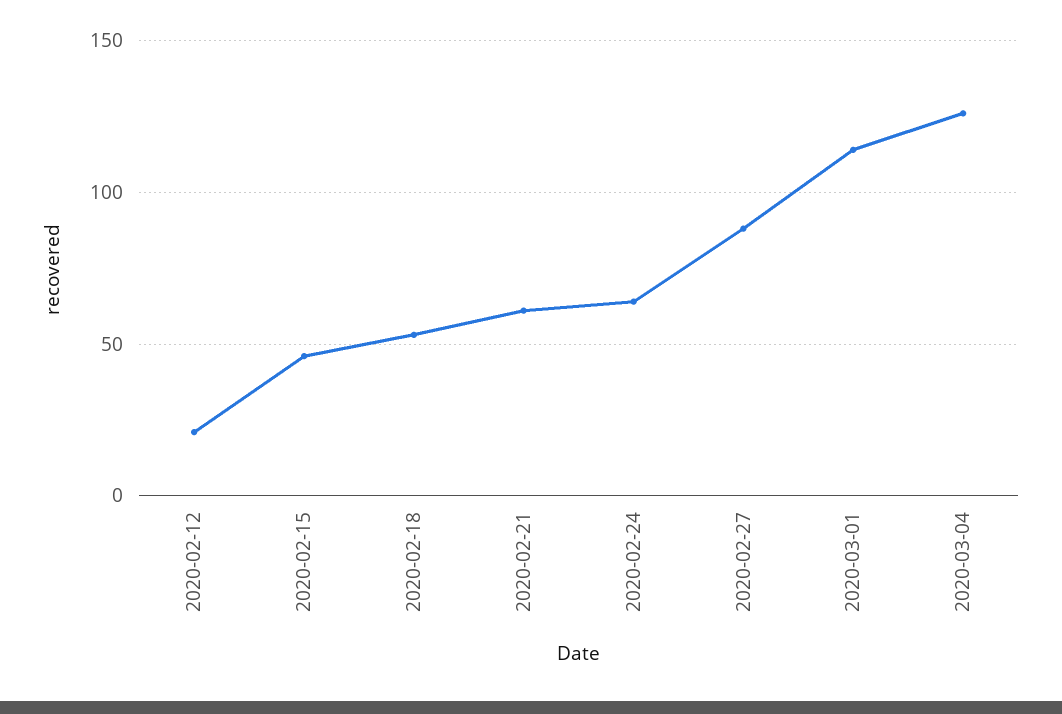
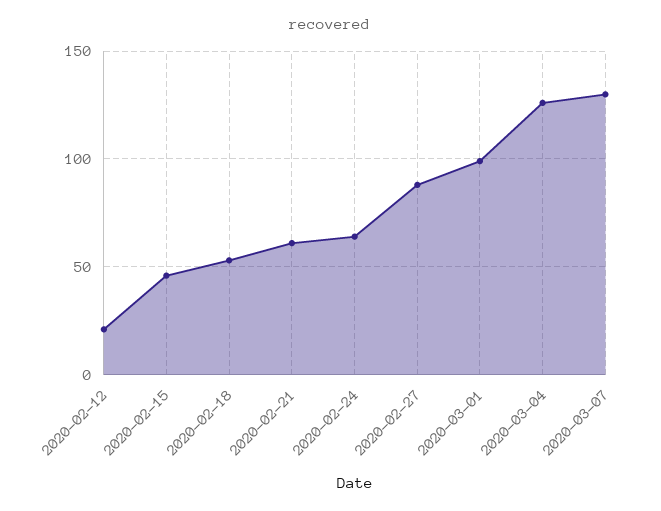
2020-03-01: 115 -> 100
2020-03-07: none -> 130

